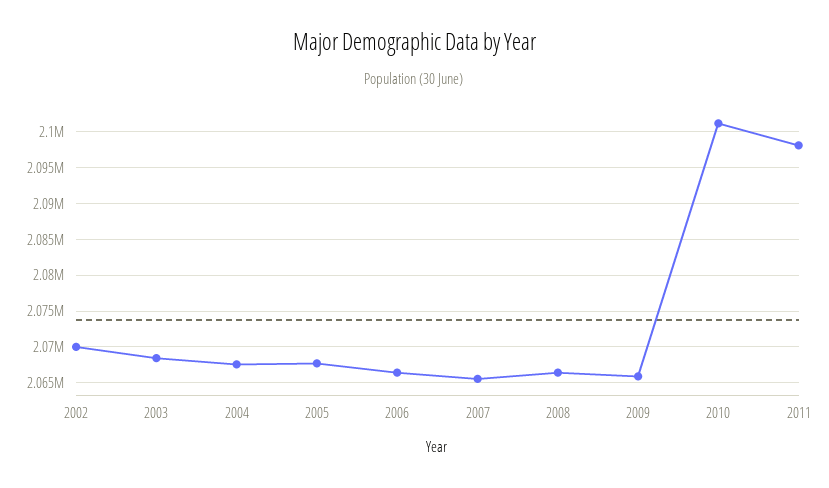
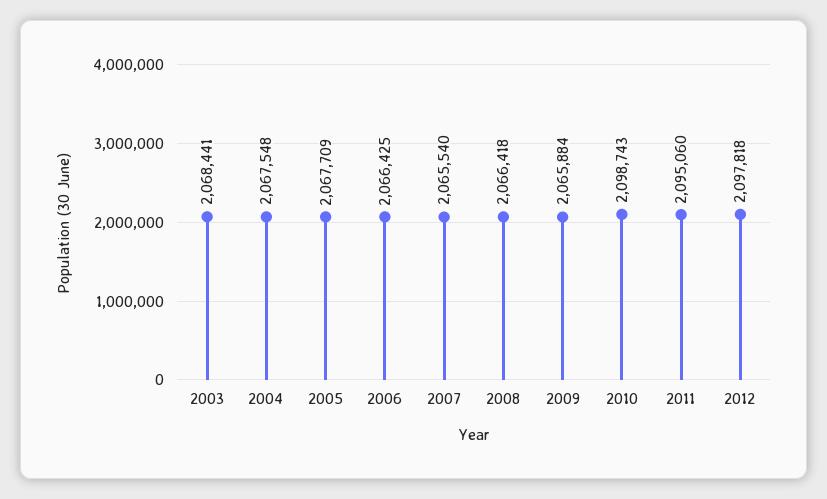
2002: 2070000 -> none
2010: 2101000 -> 2098743
2011: 2098000 -> 2095060
2012: none -> 2097818

